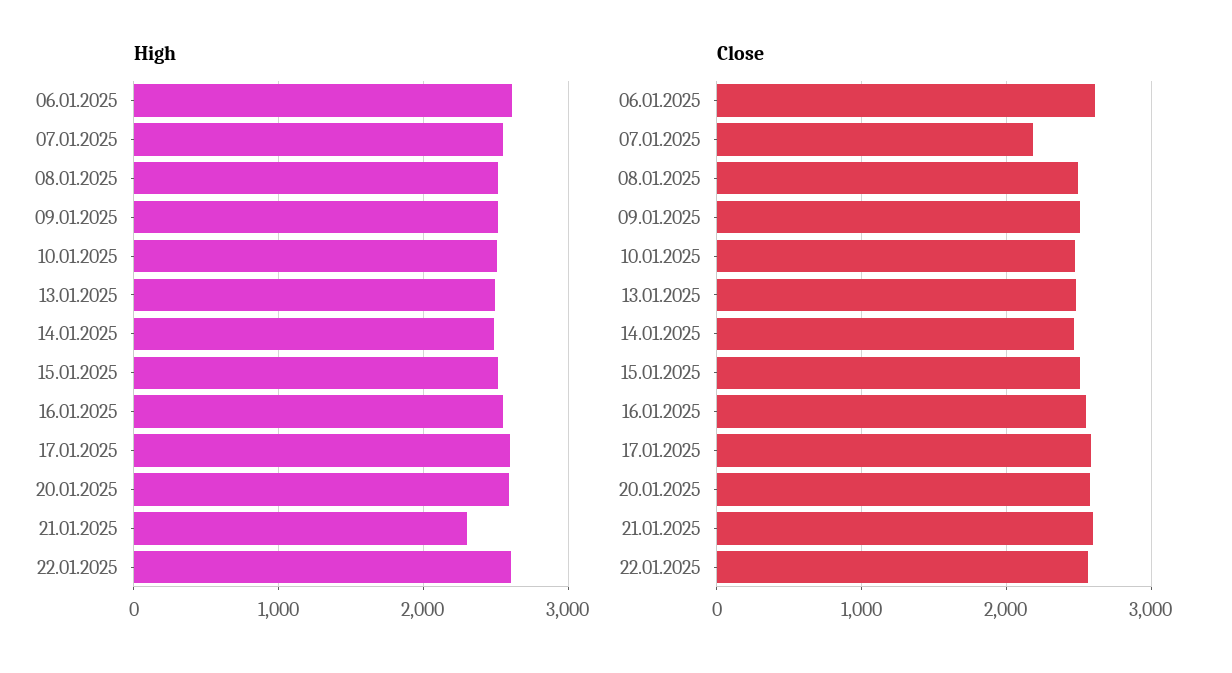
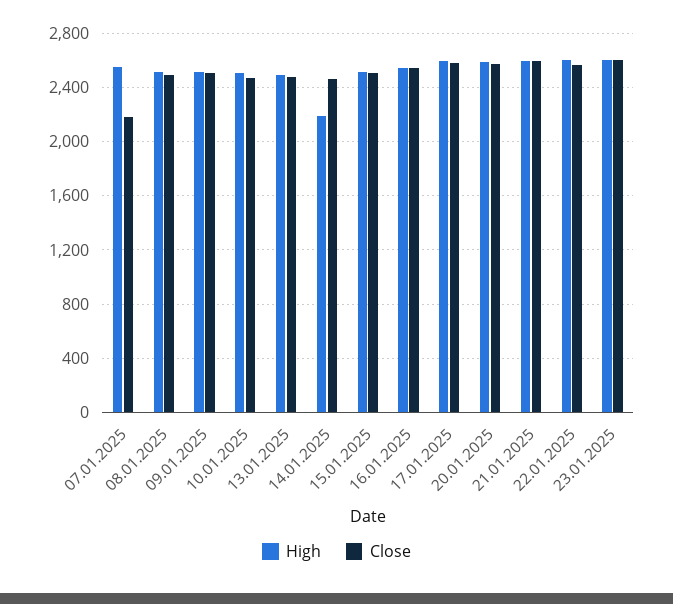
High, 06.01.2025: 2600 -> none
High, 14.01.2025: 2500 -> 2200
High, 21.01.2025: 2300 -> 2600
Close, 06.01.2025: 2600 -> none
High, 23.01.2025: none -> 2600
Close, 23.01.2025: none -> 2600

